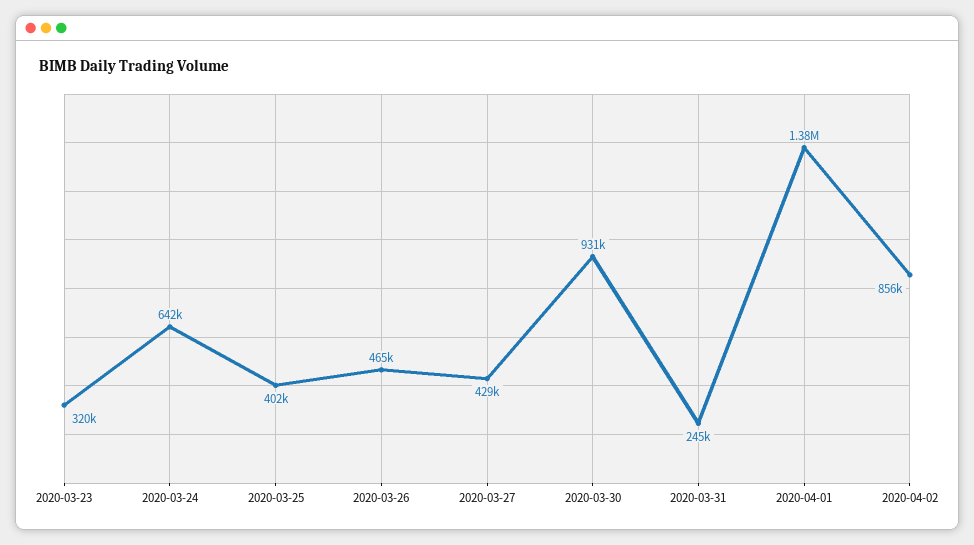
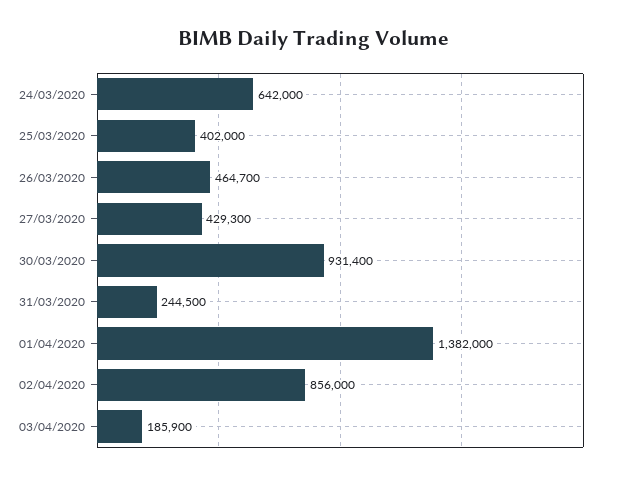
2020-03-23: 320000 -> none
03/04/2020: none -> 185900

